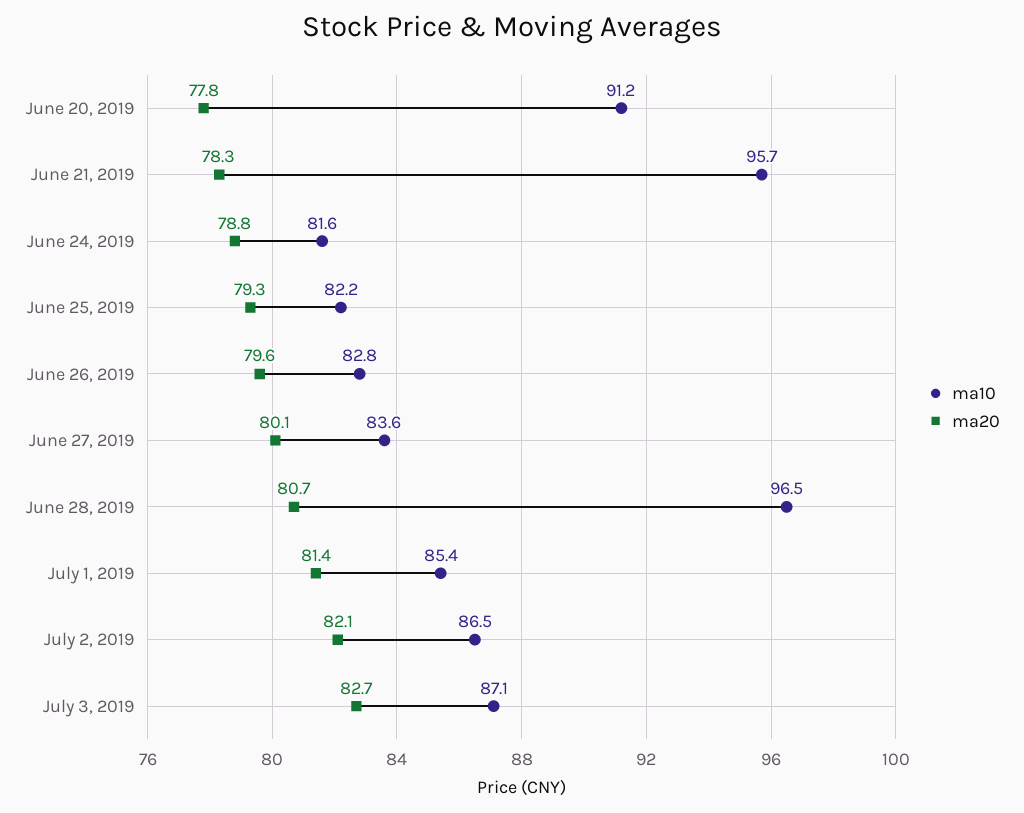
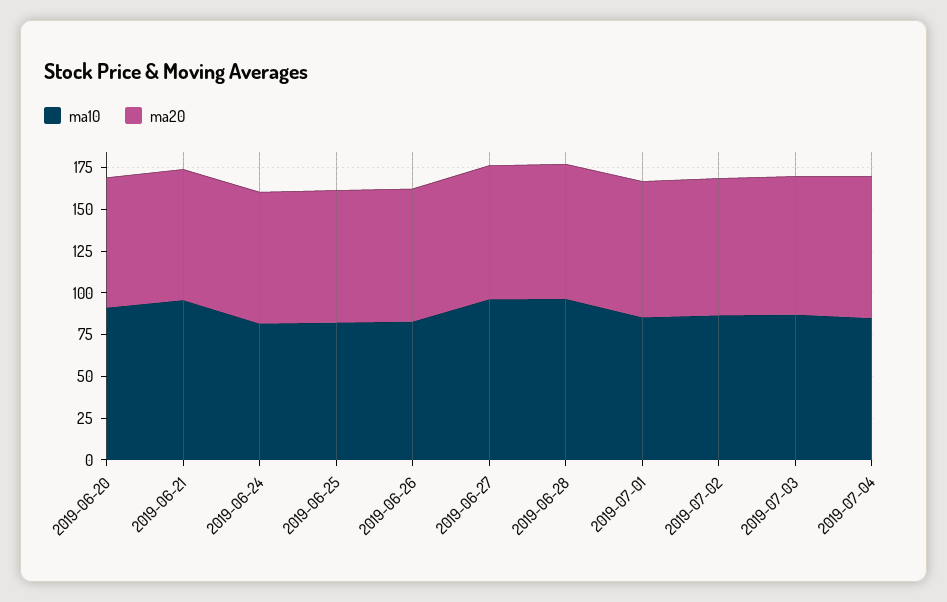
ma10, June 27, 2019: 83.6 -> 95
ma10, 2019-07-04: none -> 85
ma20, 2019-07-04: none -> 85

